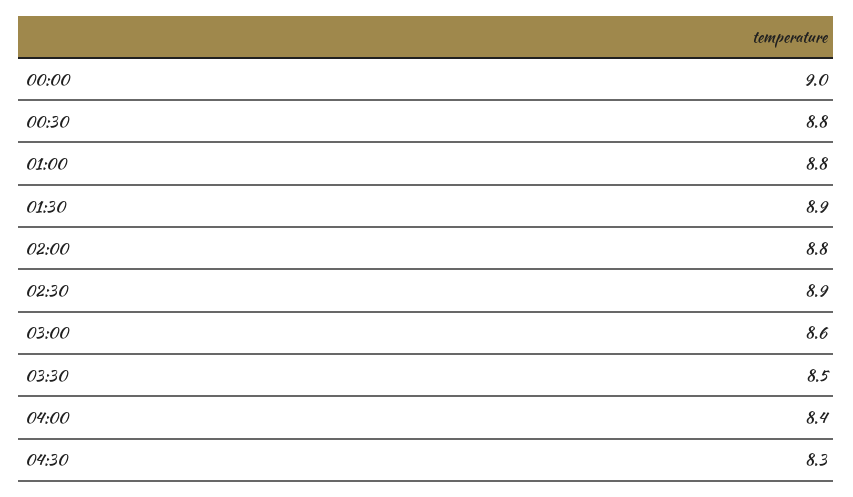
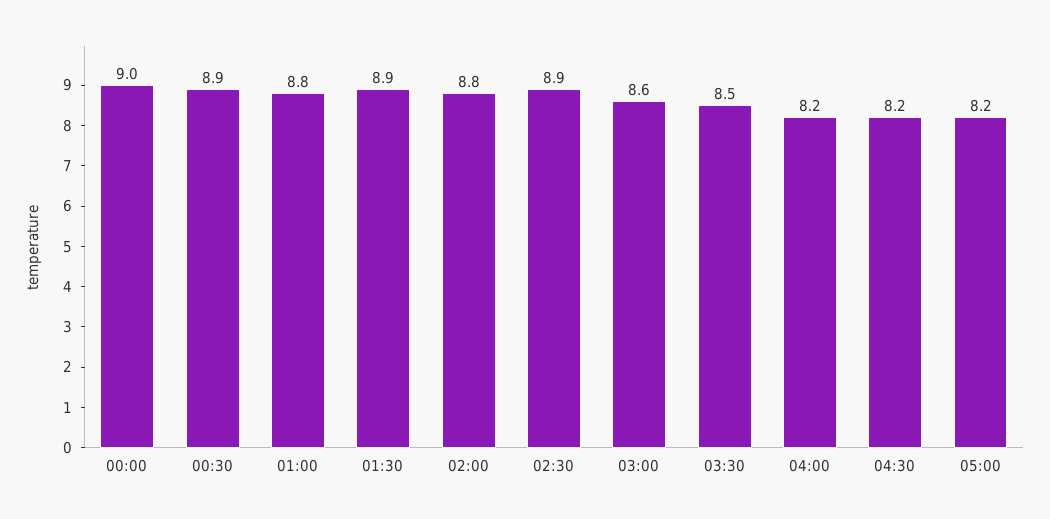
00:30: 8.8 -> 8.9
04:00: 8.4 -> 8.2
04:30: 8.3 -> 8.2
05:00: none -> 8.2

